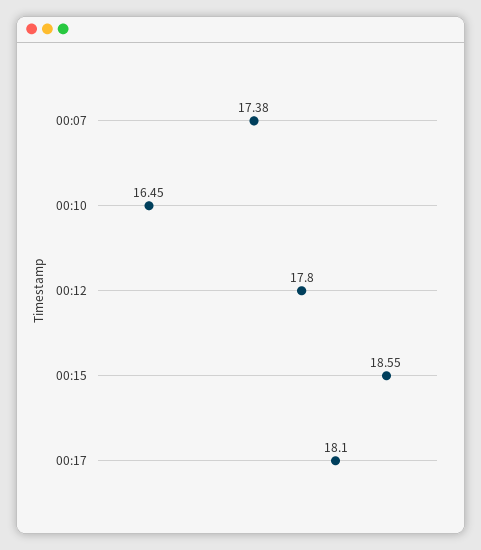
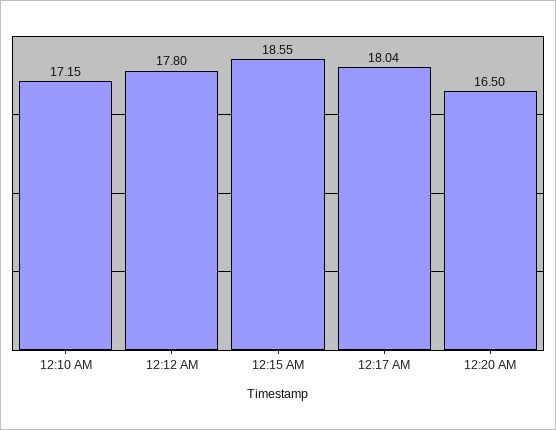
00:07: 17.38 -> none
00:10: 16.45 -> 17.15
00:17: 18.1 -> 18.04
12:20 AM: none -> 16.5

